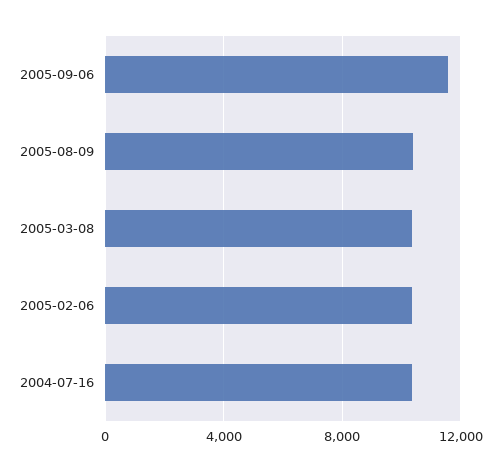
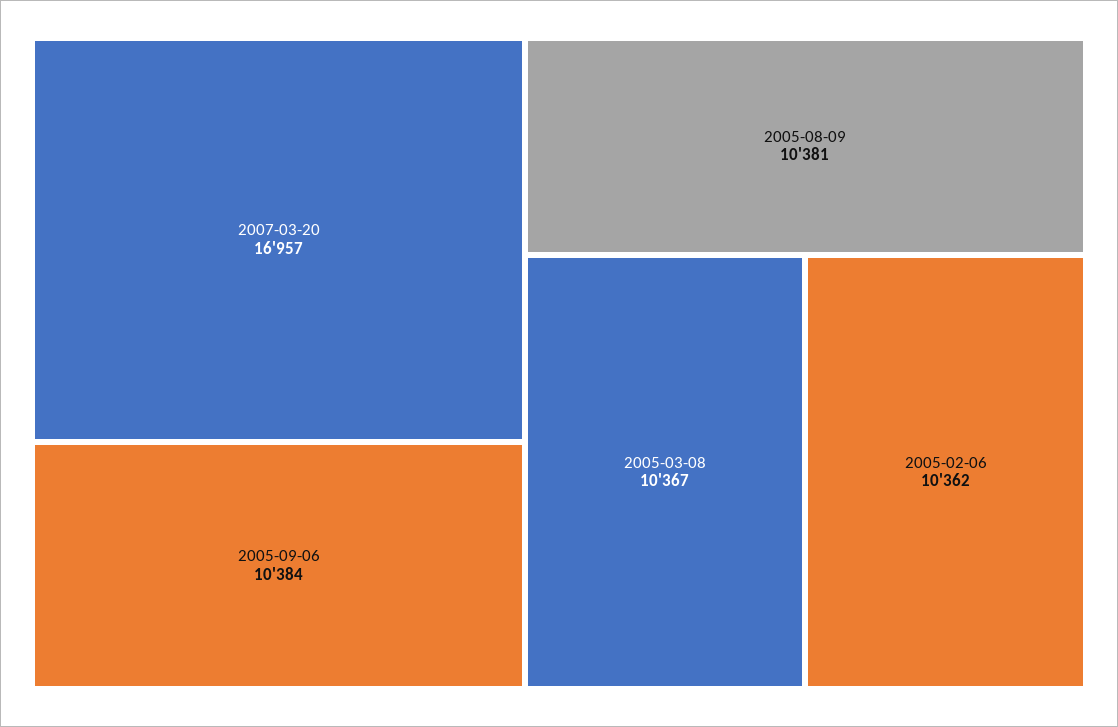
2005-09-06: 11500 -> 10384
2004-07-16: 10500 -> none
2007-03-20: none -> 16957

